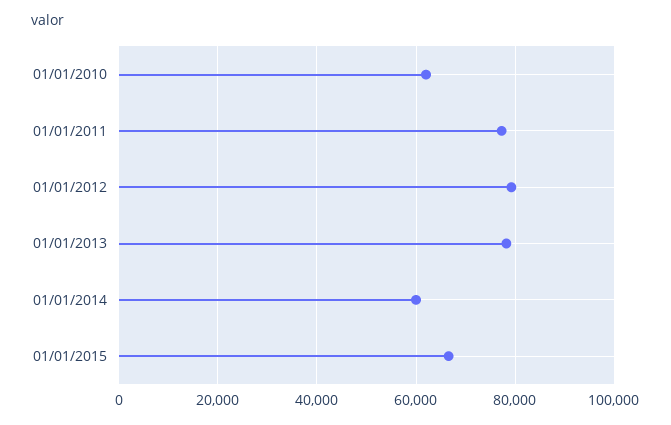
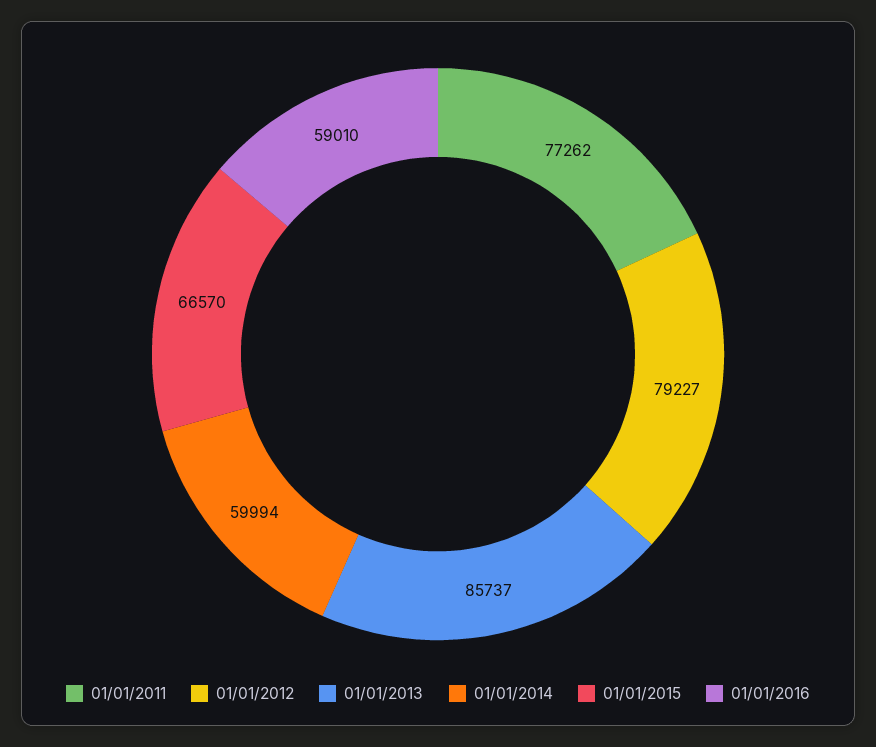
01/01/2010: 62000 -> none
01/01/2013: 78000 -> 85737
01/01/2016: none -> 59010

